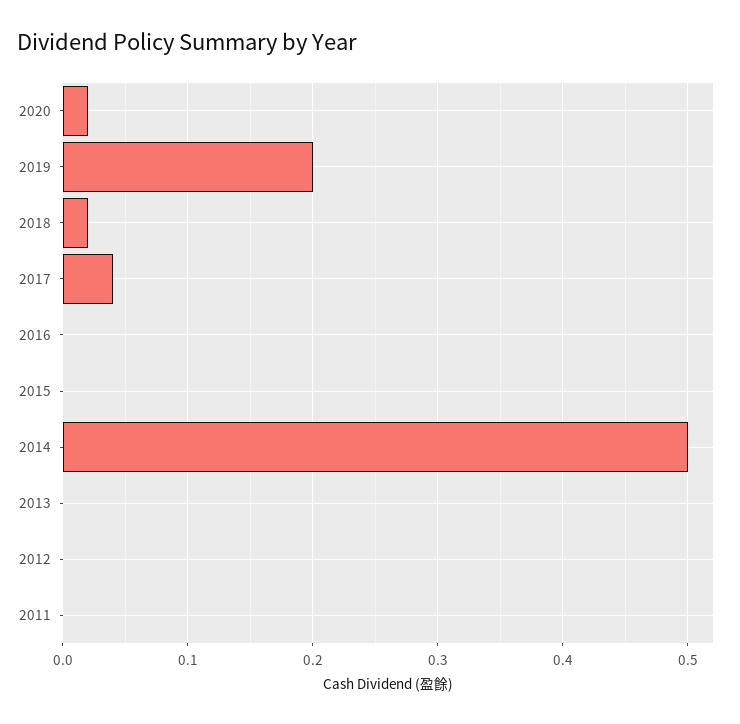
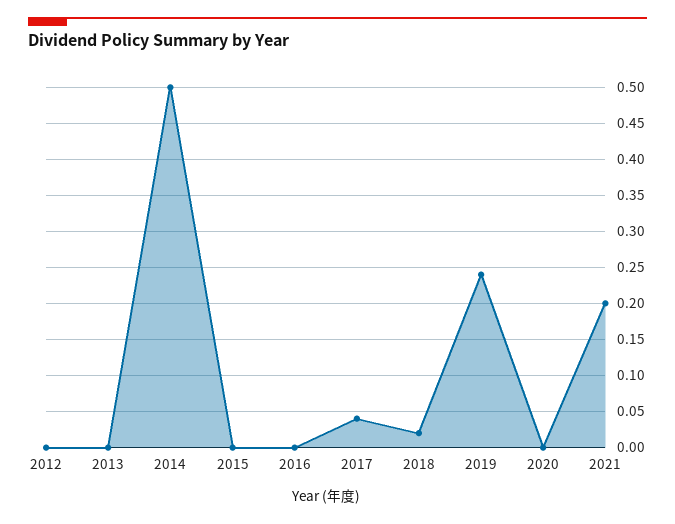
2020: 0.02 -> 0
2019: 0.2 -> 0.24
2011: 0 -> none
2021: none -> 0.2

